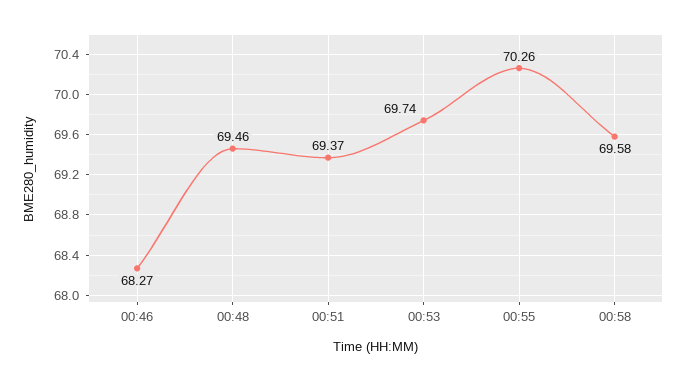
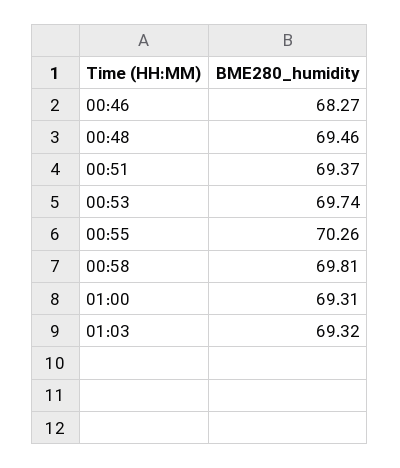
00:58: 69.58 -> 69.81
01:00: none -> 69.31
01:03: none -> 69.32

